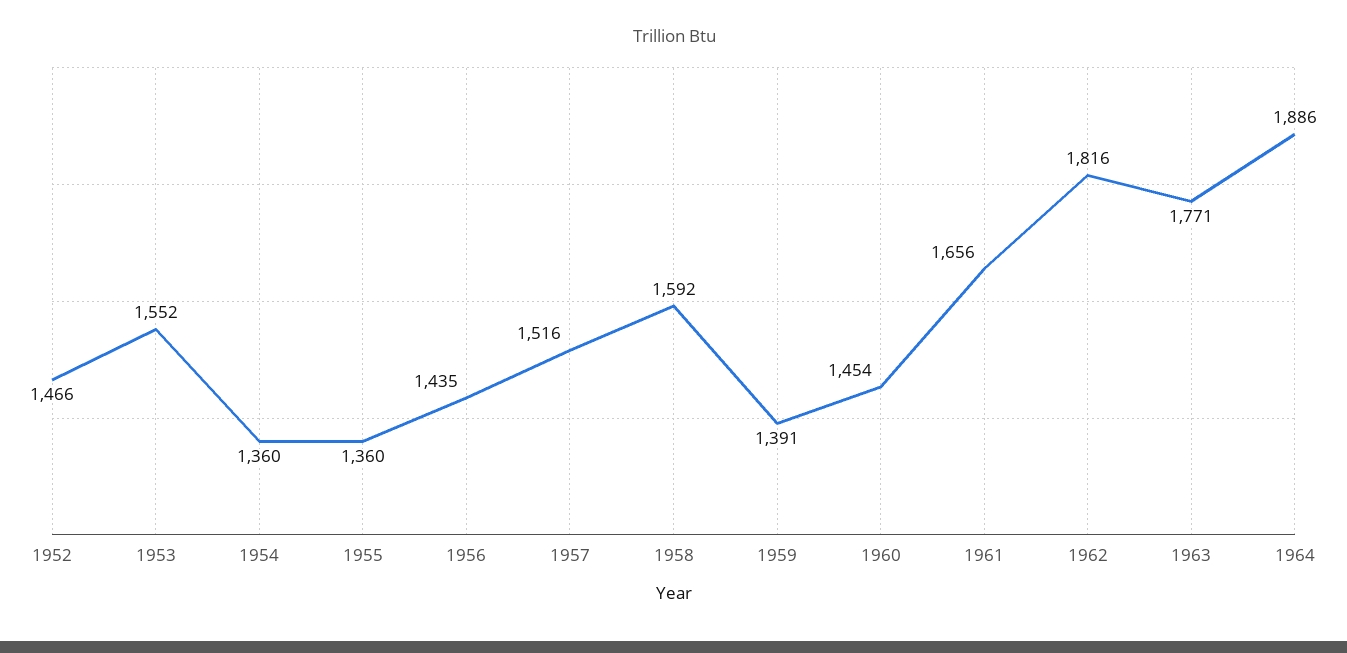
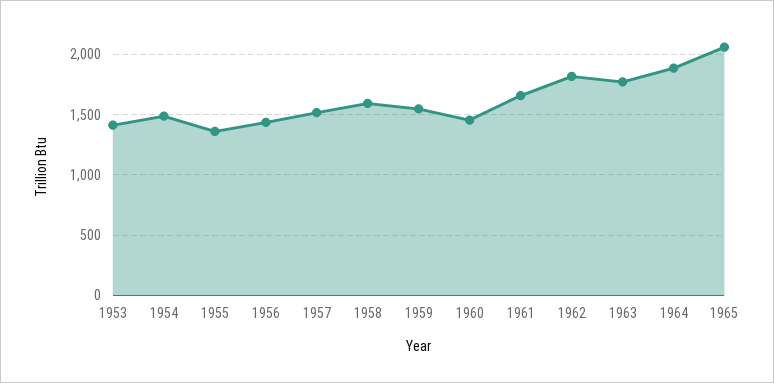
1952: 1466 -> none
1953: 1552 -> 1400
1954: 1360 -> 1500
1959: 1391 -> 1550
1965: none -> 2050

